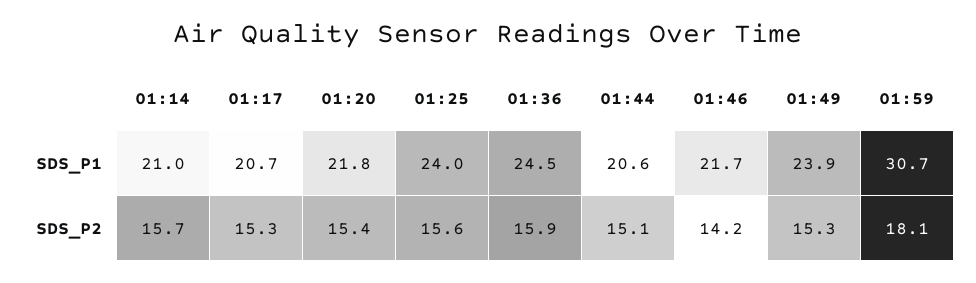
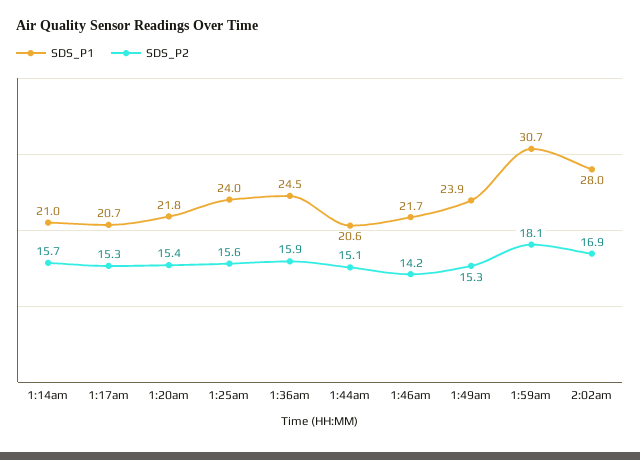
SDS_P1, 2:02am: none -> 28
SDS_P2, 2:02am: none -> 16.9

